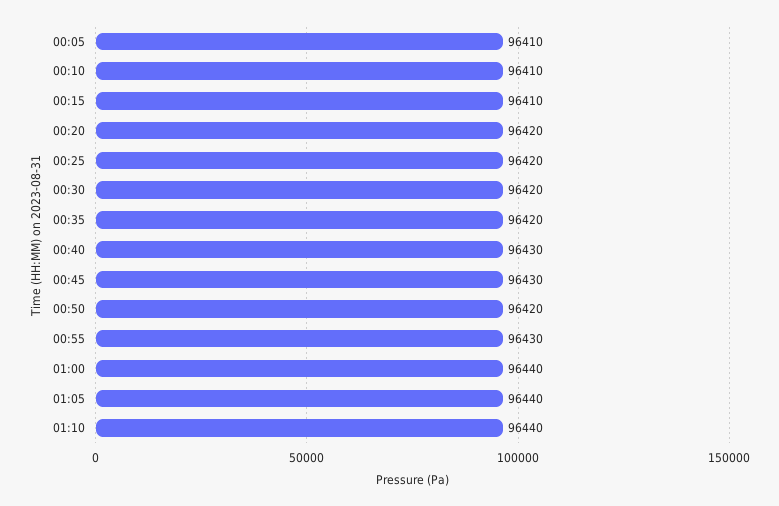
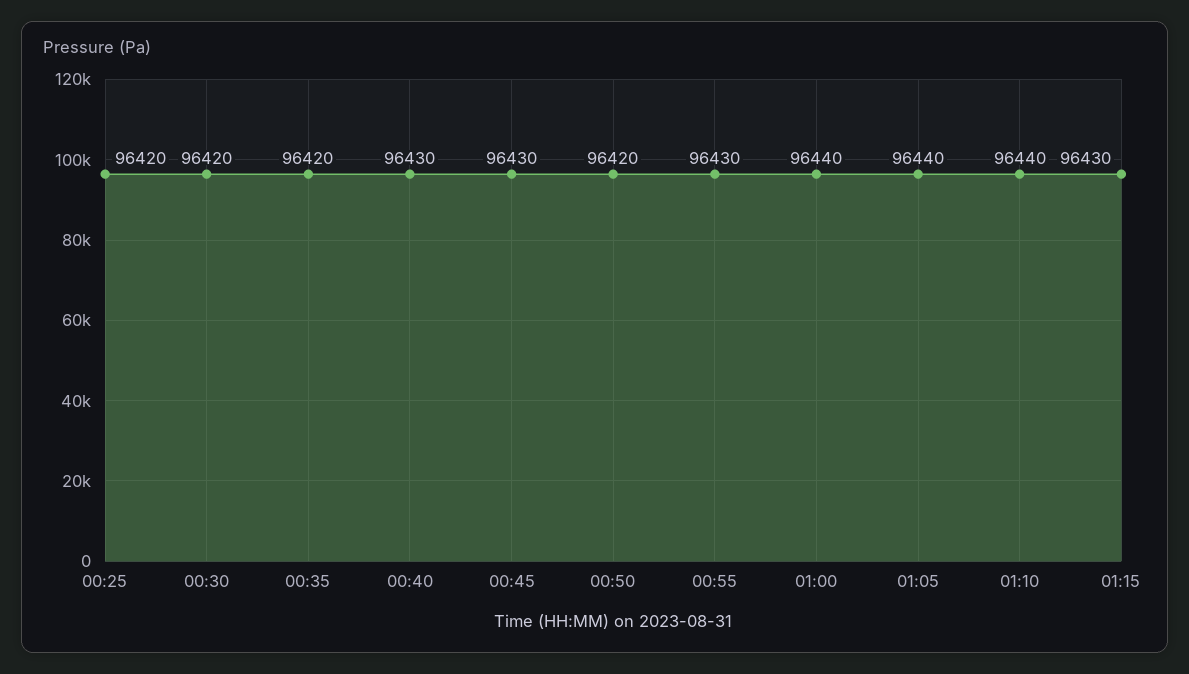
00:05: 96410 -> none
00:10: 96410 -> none
00:15: 96410 -> none
00:20: 96420 -> none
01:15: none -> 96430

